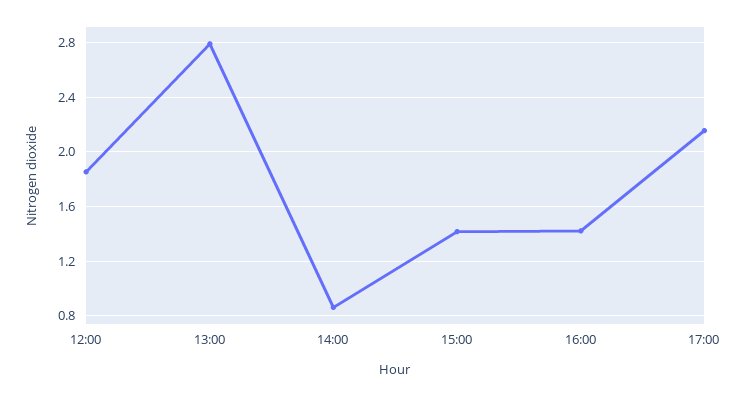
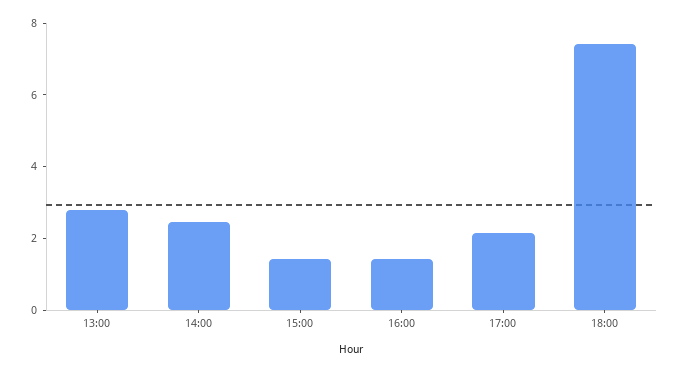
12:00: 1.85 -> none
14:00: 0.85 -> 2.5
18:00: none -> 7.5

